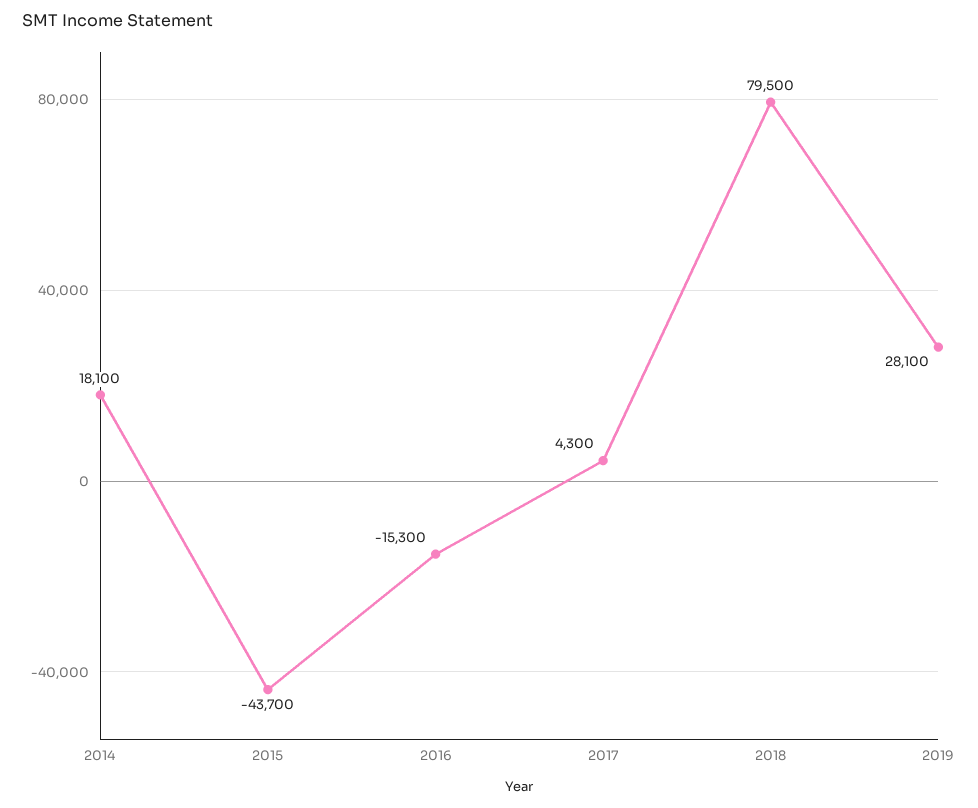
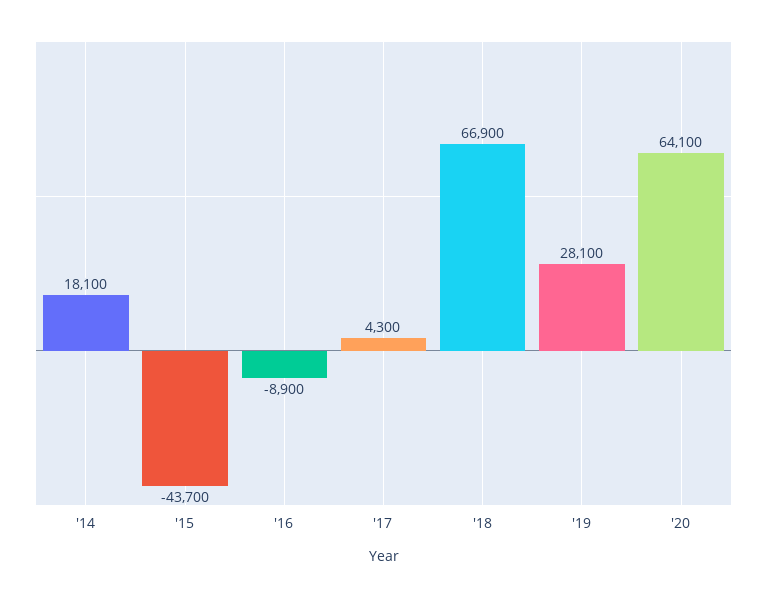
2016: -15300 -> -8900
2018: 79500 -> 66900
'20: none -> 64100

